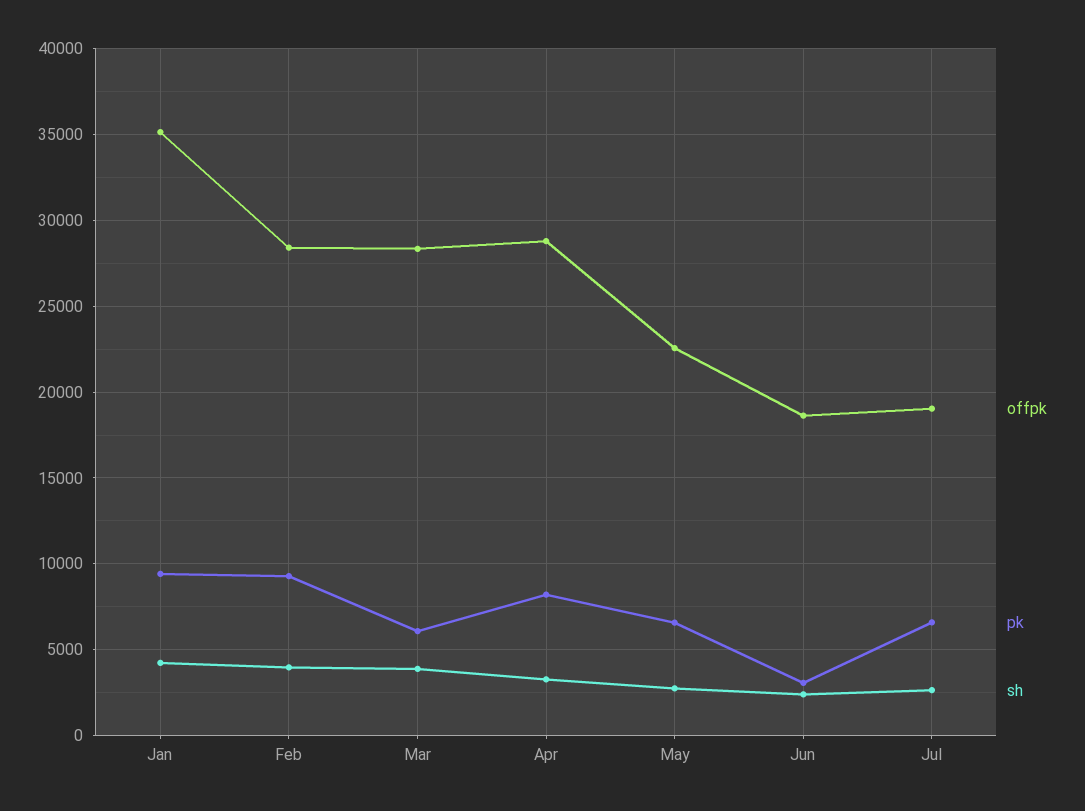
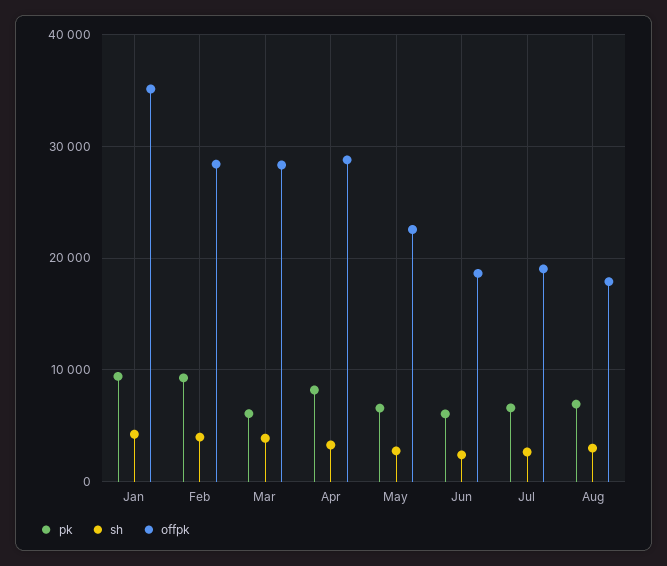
pk, Jun: 3000 -> 6000
pk, Aug: none -> 7000
sh, Aug: none -> 3000
offpk, Aug: none -> 18000

